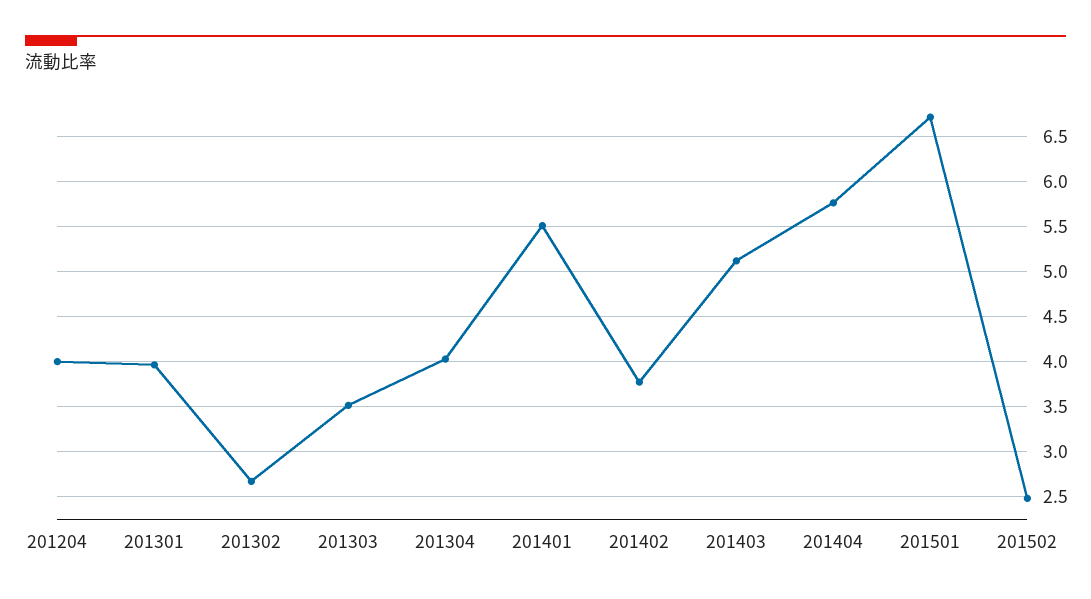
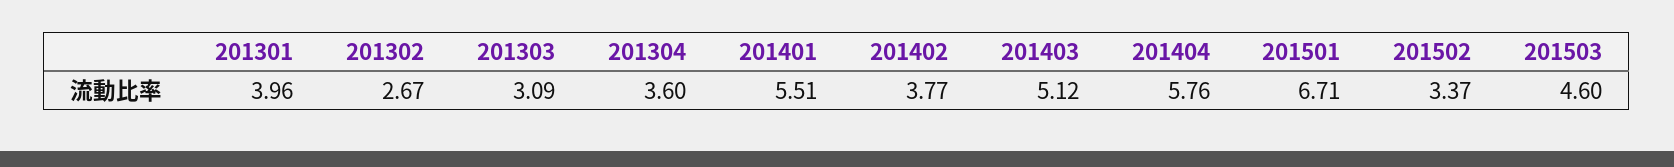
201204: 4 -> none
201303: 3.5 -> 3.09
201304: 4 -> 3.6
201502: 2.5 -> 3.37
201503: none -> 4.6

